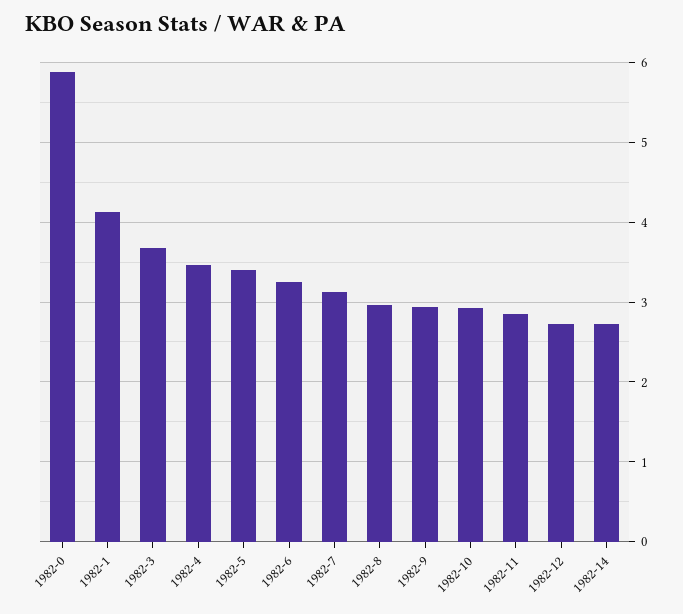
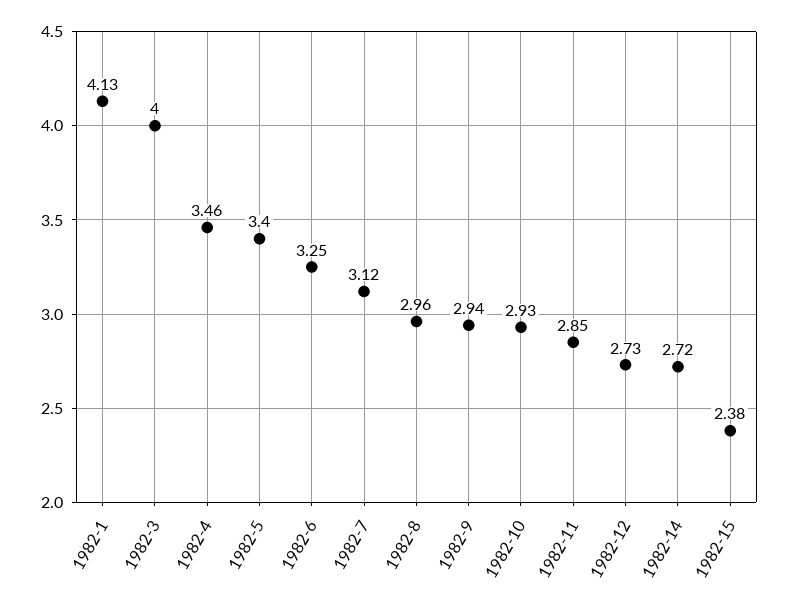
1982-0: 5.9 -> none
1982-3: 3.7 -> 4
1982-15: none -> 2.38

